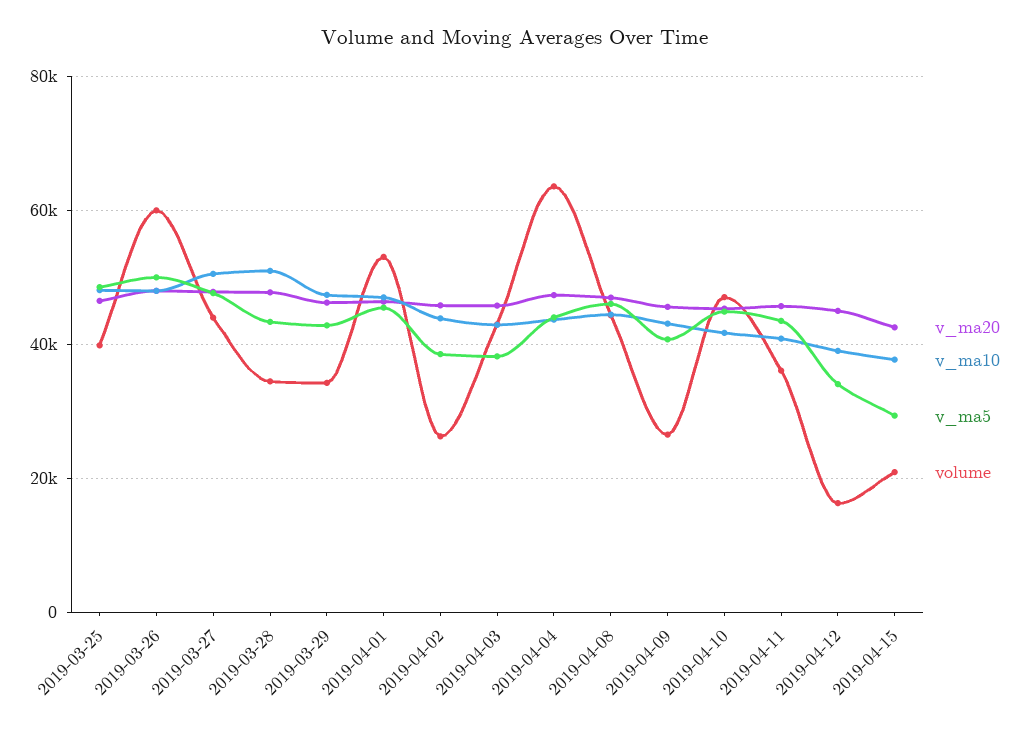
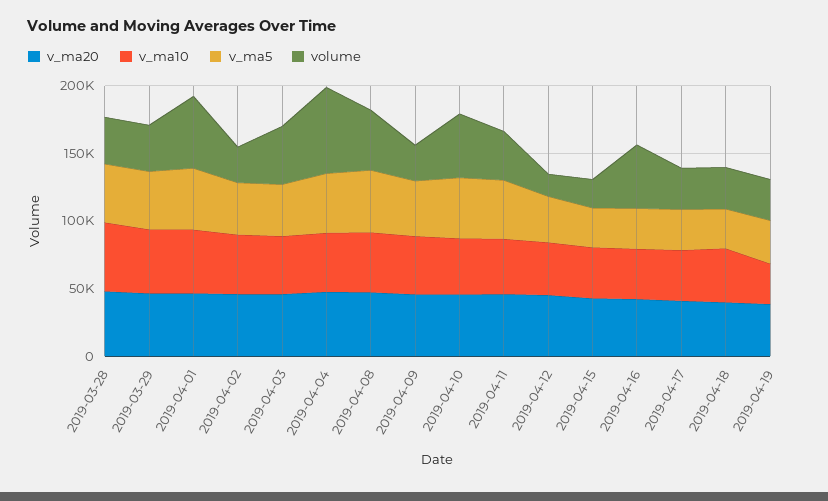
v_ma20, 2019-03-25: 46000 -> none
v_ma10, 2019-03-25: 48000 -> none
v_ma5, 2019-03-25: 48000 -> none
volume, 2019-03-25: 40000 -> none
v_ma20, 2019-03-26: 48000 -> none
v_ma10, 2019-03-26: 48000 -> none
v_ma5, 2019-03-26: 50000 -> none
volume, 2019-03-26: 60000 -> none
v_ma20, 2019-03-27: 48000 -> none
v_ma10, 2019-03-27: 50000 -> none
v_ma5, 2019-03-27: 48000 -> none
volume, 2019-03-27: 44000 -> none
v_ma20, 2019-04-16: none -> 40000
v_ma10, 2019-04-16: none -> 40000
v_ma5, 2019-04-16: none -> 30000
volume, 2019-04-16: none -> 50000
v_ma20, 2019-04-17: none -> 40000
v_ma10, 2019-04-17: none -> 40000
v_ma5, 2019-04-17: none -> 30000
volume, 2019-04-17: none -> 30000
v_ma20, 2019-04-18: none -> 40000
v_ma10, 2019-04-18: none -> 40000
v_ma5, 2019-04-18: none -> 30000
volume, 2019-04-18: none -> 30000
v_ma20, 2019-04-19: none -> 40000
v_ma10, 2019-04-19: none -> 30000
v_ma5, 2019-04-19: none -> 30000
volume, 2019-04-19: none -> 30000

